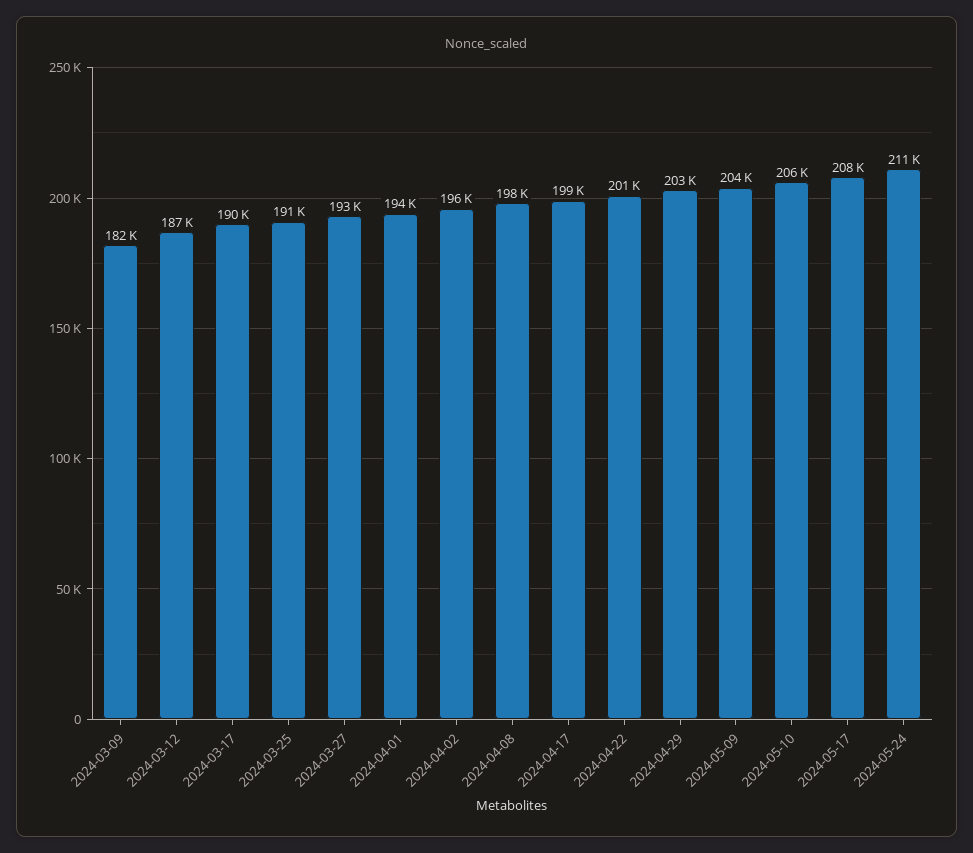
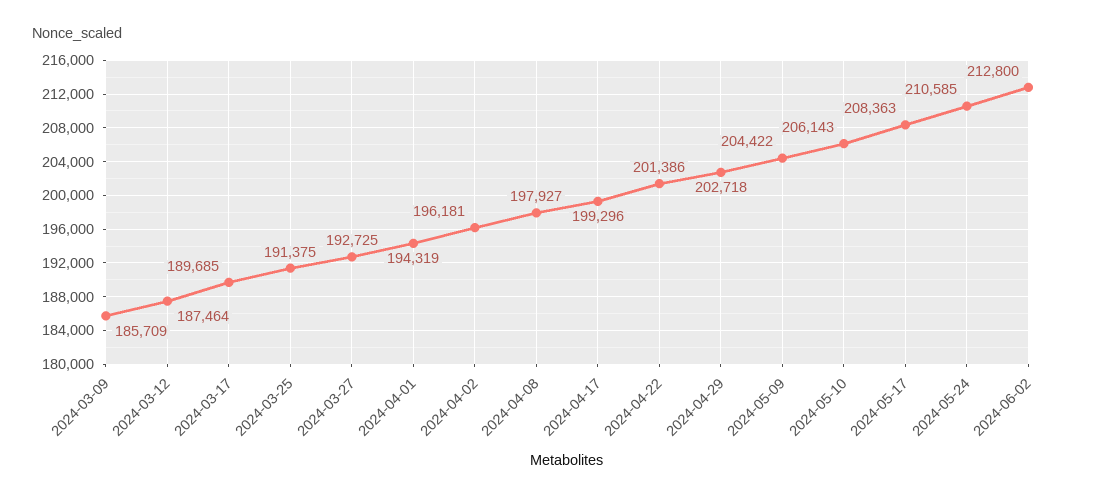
2024-03-09: 182000 -> 185709
2024-06-02: none -> 212800

